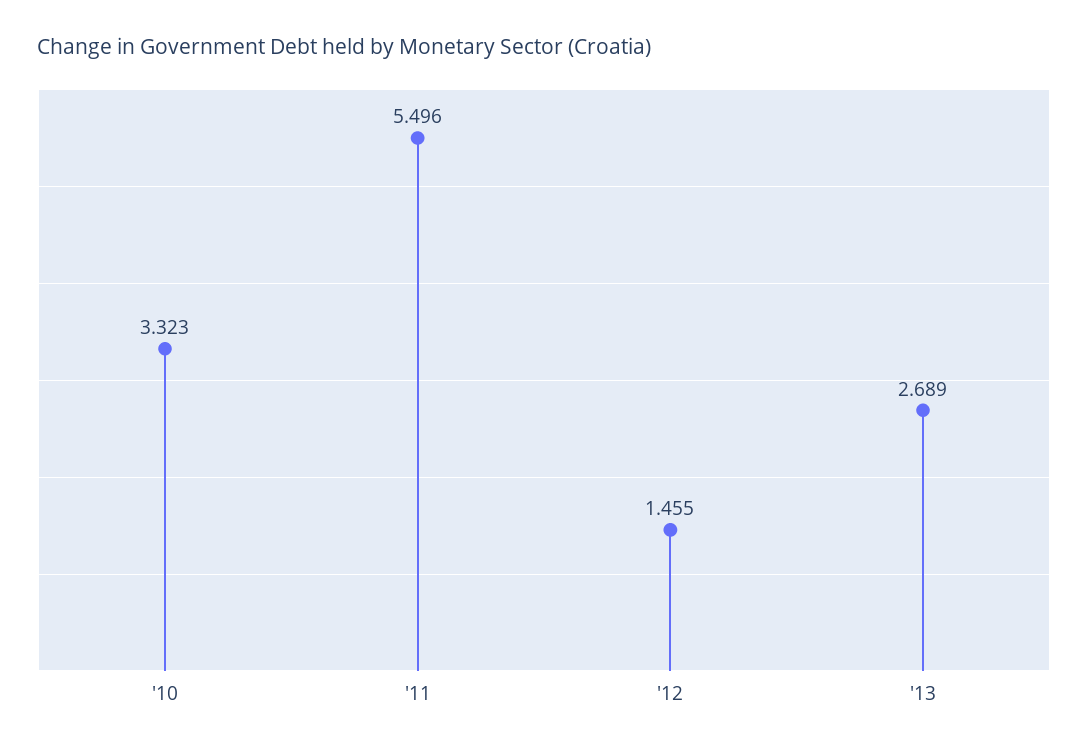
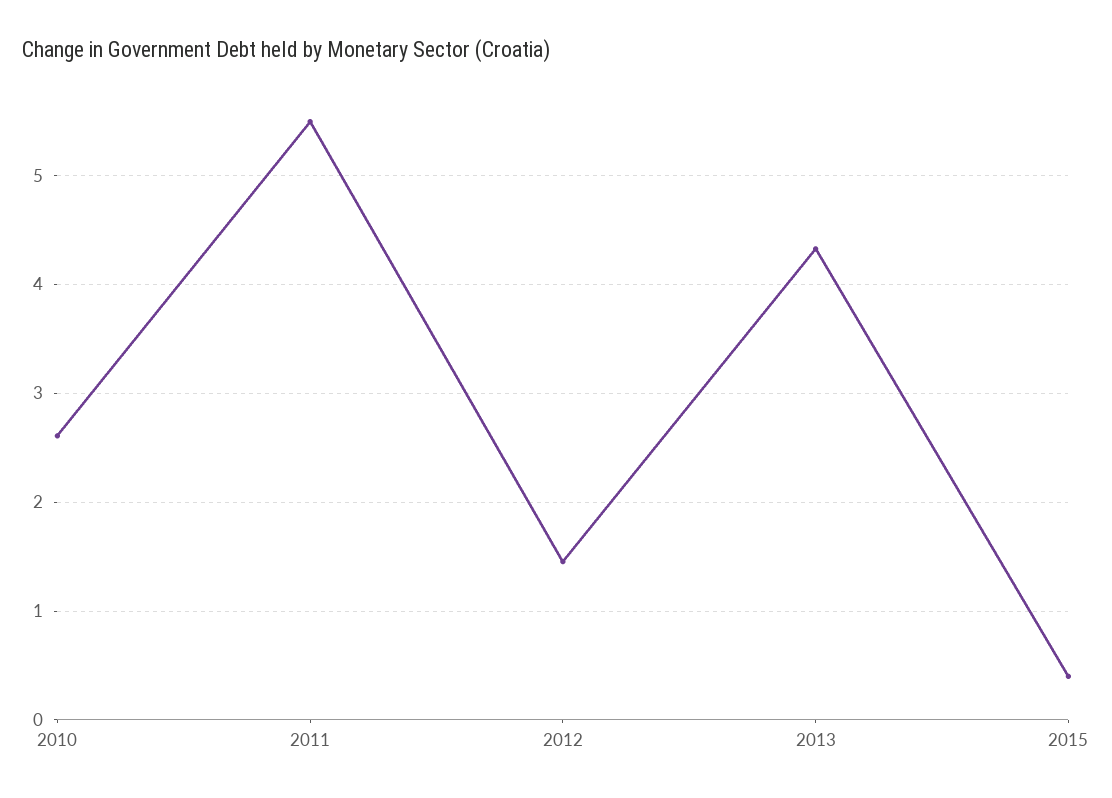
'10: 3.323 -> 2.6
'13: 2.689 -> 4.3
2015: none -> 0.4

